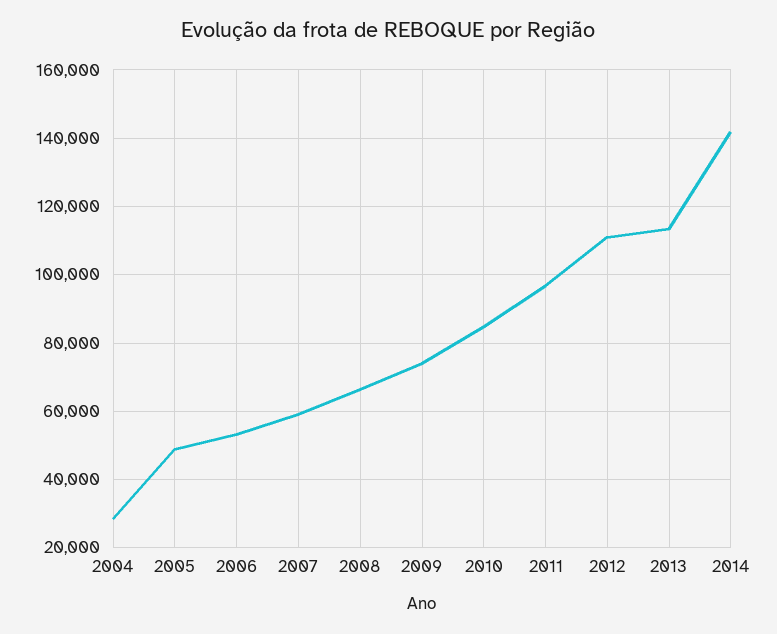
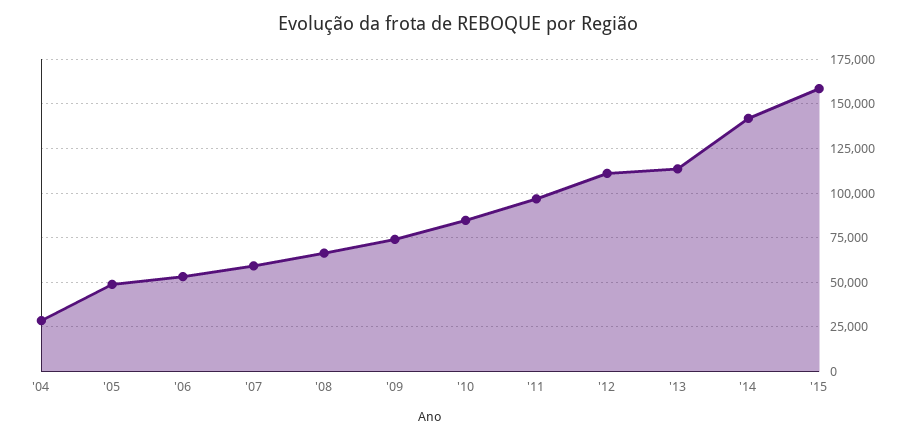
'15: none -> 160000

